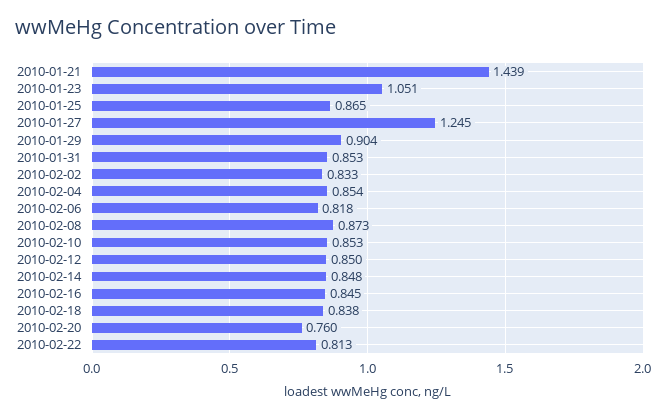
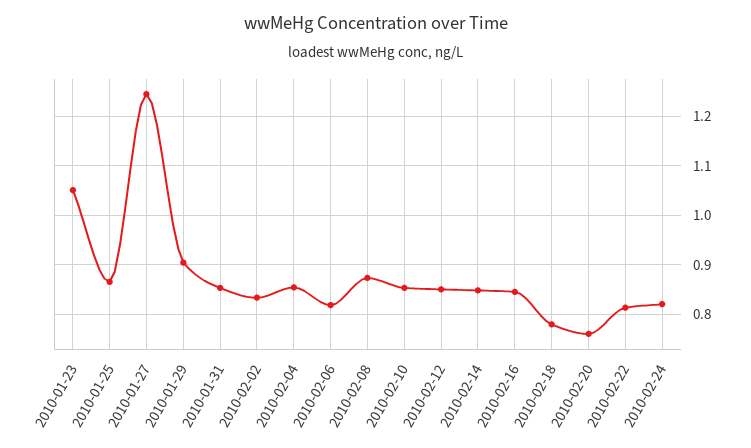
2010-01-21: 1.439 -> none
2010-02-18: 0.838 -> 0.78
2010-02-24: none -> 0.82

